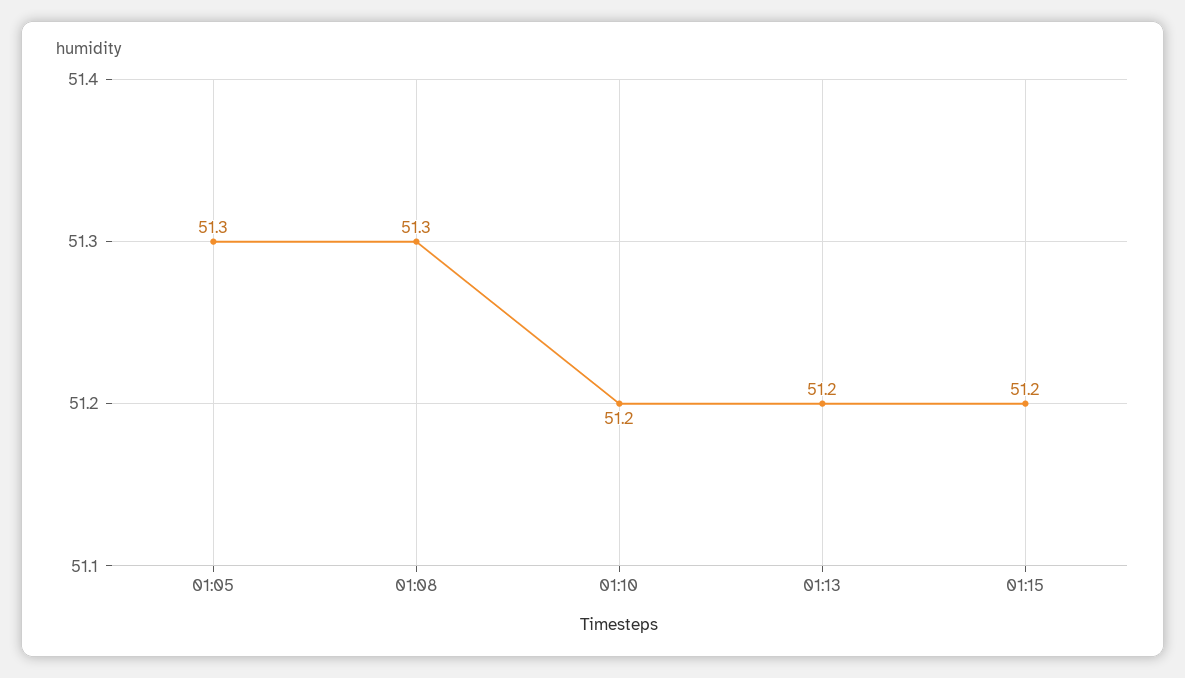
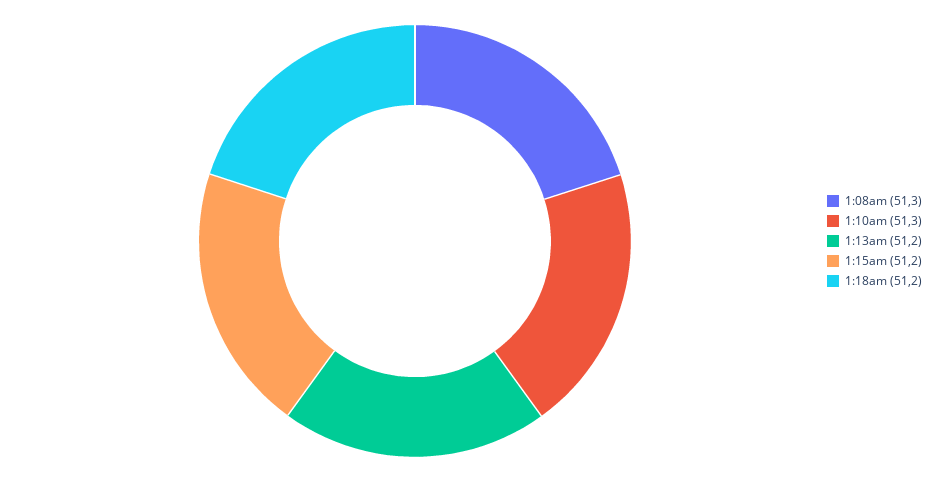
01:05: 51.3 -> none
01:10: 51.2 -> 51.3
1:18am: none -> 51.2

